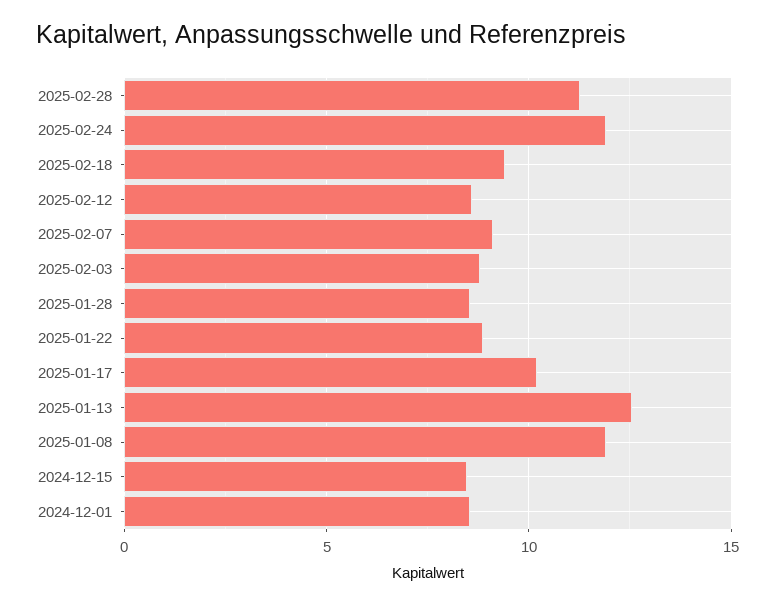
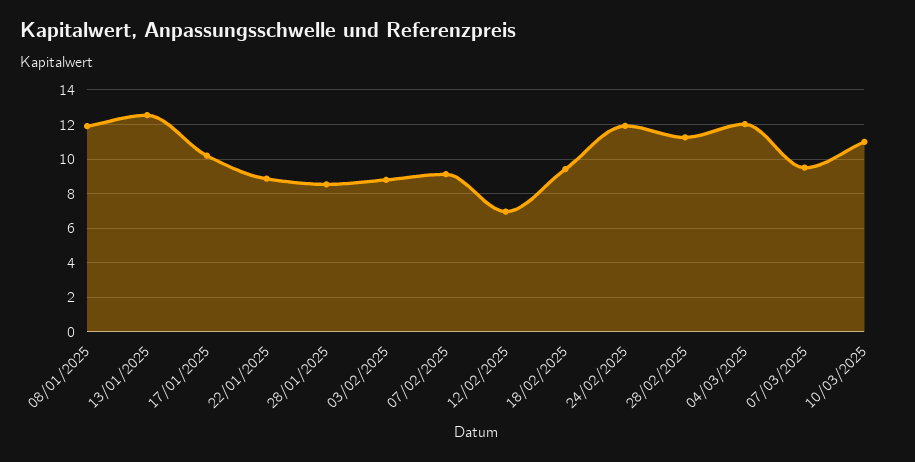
2025-02-12: 8.5 -> 7
2024-12-15: 8.5 -> none
2024-12-01: 8.5 -> none
04/03/2025: none -> 12
07/03/2025: none -> 9.5
10/03/2025: none -> 11

